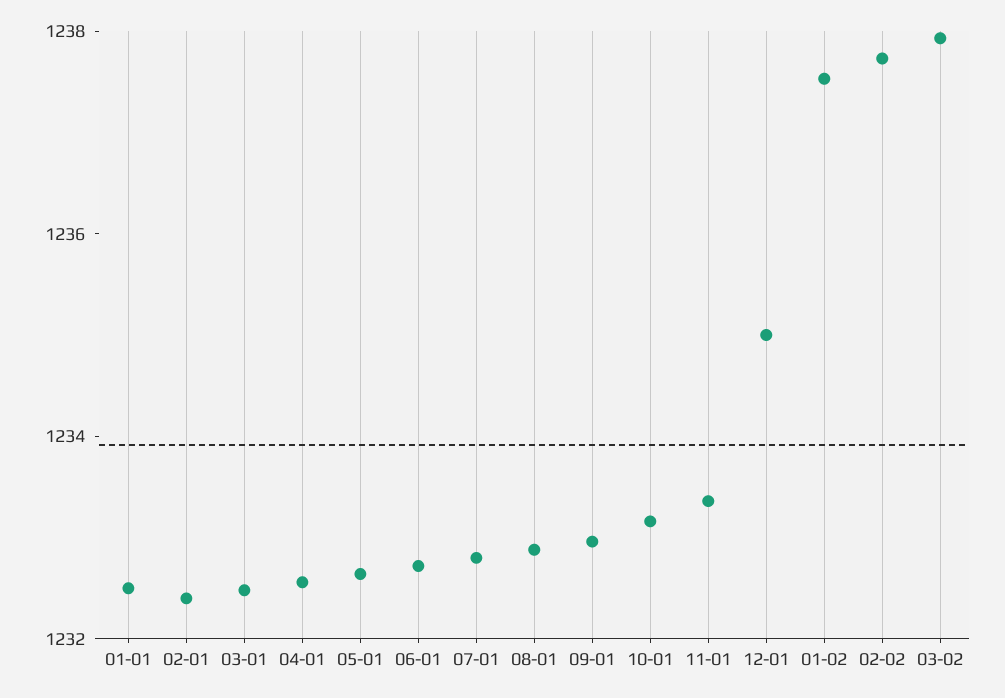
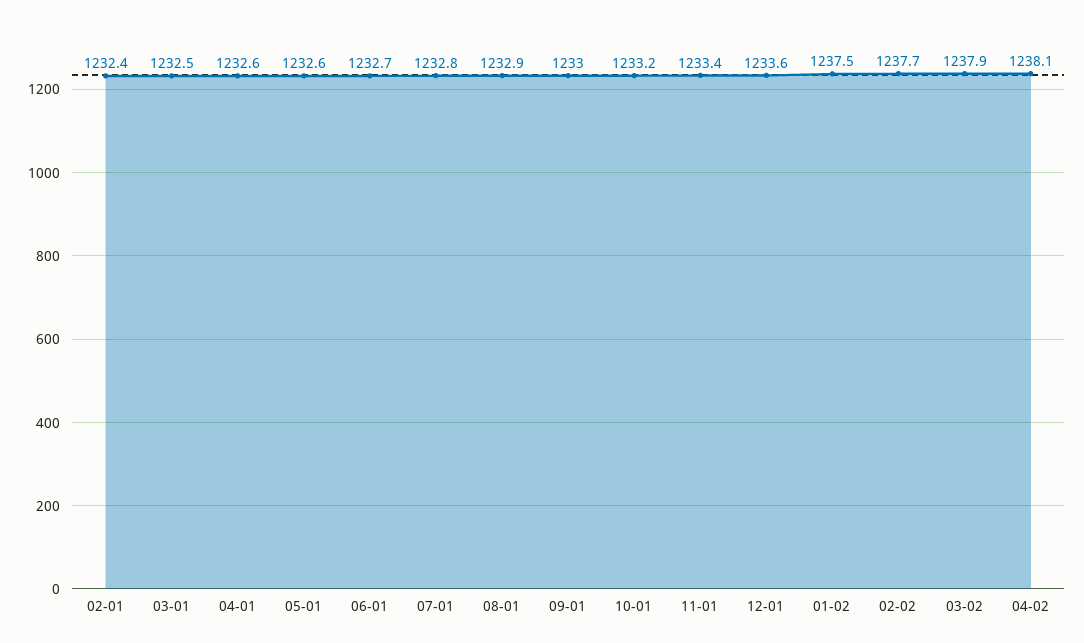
01-01: 1232.5 -> none
12-01: 1235 -> 1233.6
04-02: none -> 1238.1

